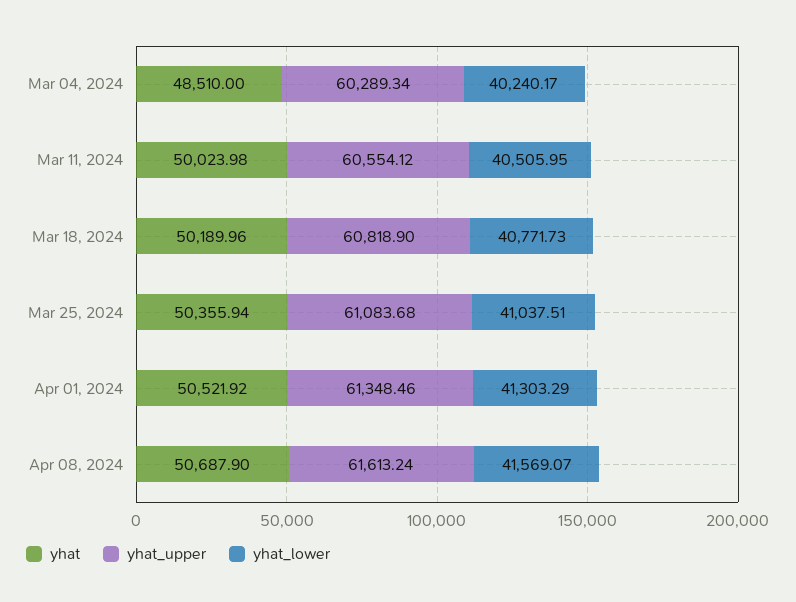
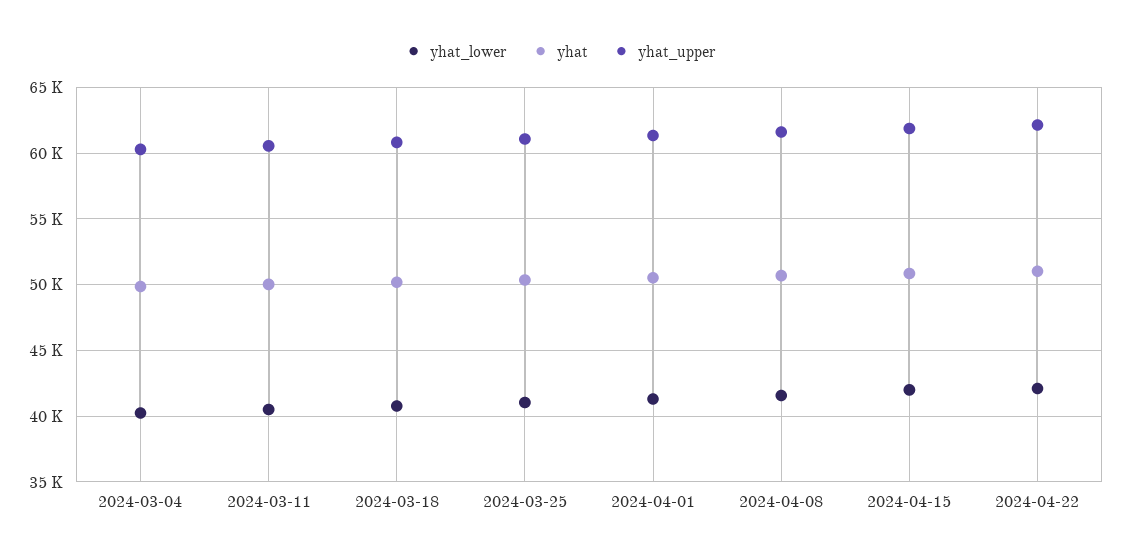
yhat, Mar 04, 2024: 48510 -> 50000
yhat_lower, 2024-04-15: none -> 42000
yhat, 2024-04-15: none -> 51000
yhat_upper, 2024-04-15: none -> 62000
yhat_lower, 2024-04-22: none -> 42000
yhat, 2024-04-22: none -> 51000
yhat_upper, 2024-04-22: none -> 62000

